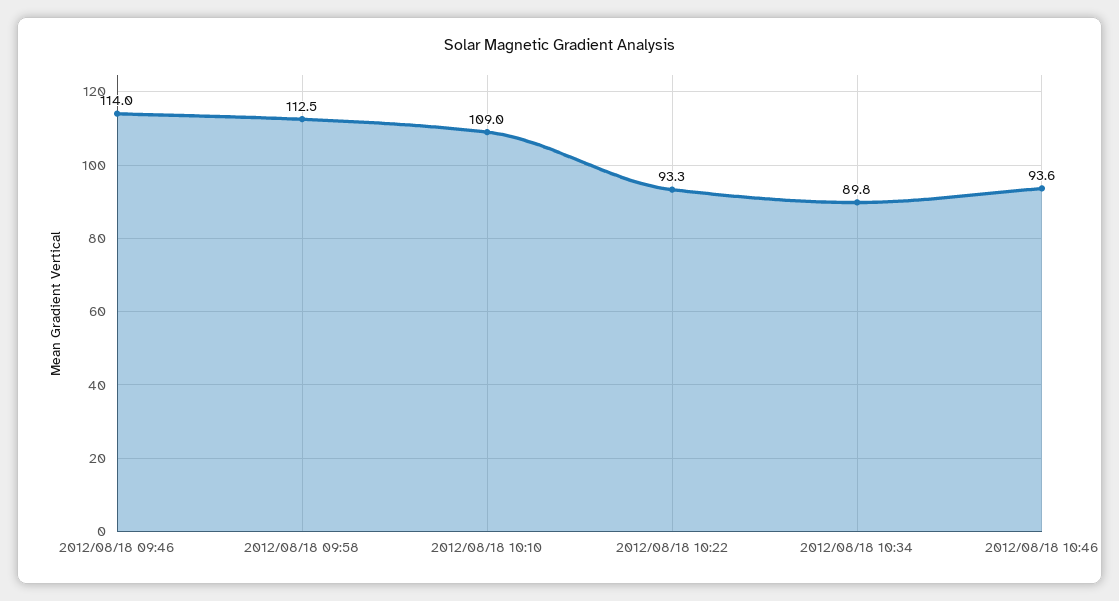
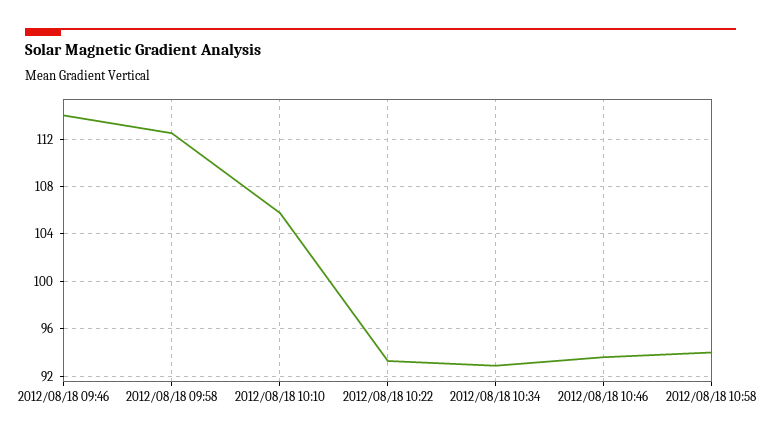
2012/08/18 10:10: 109 -> 106
2012/08/18 10:34: 89.8 -> 93
2012/08/18 10:58: none -> 94

